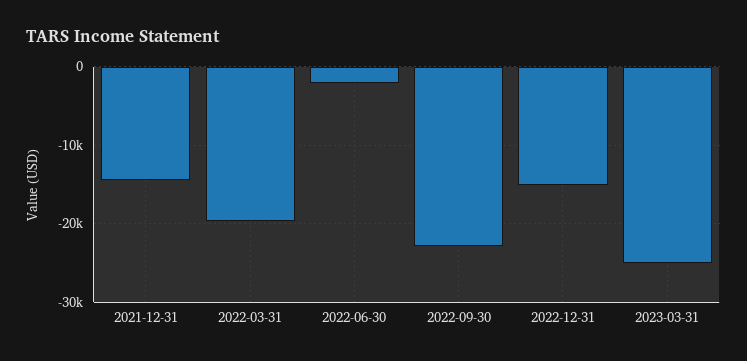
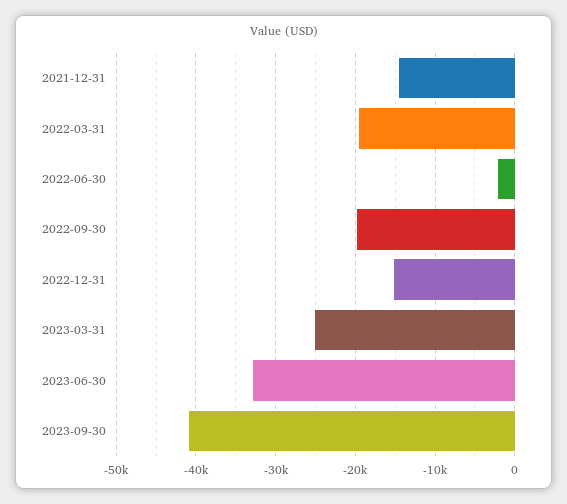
2022-09-30: -23000 -> -20000
2023-06-30: none -> -33000
2023-09-30: none -> -41000

